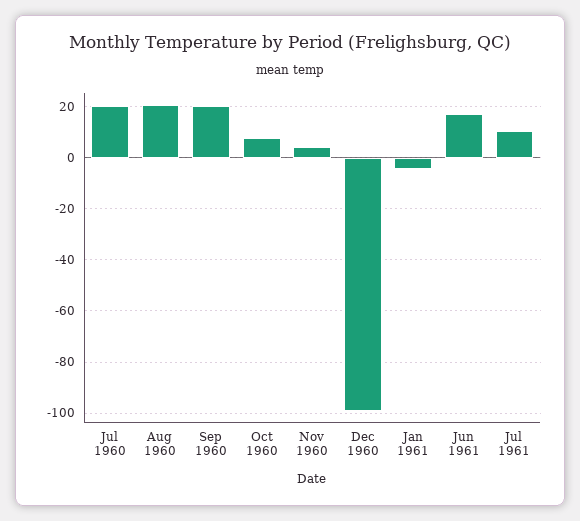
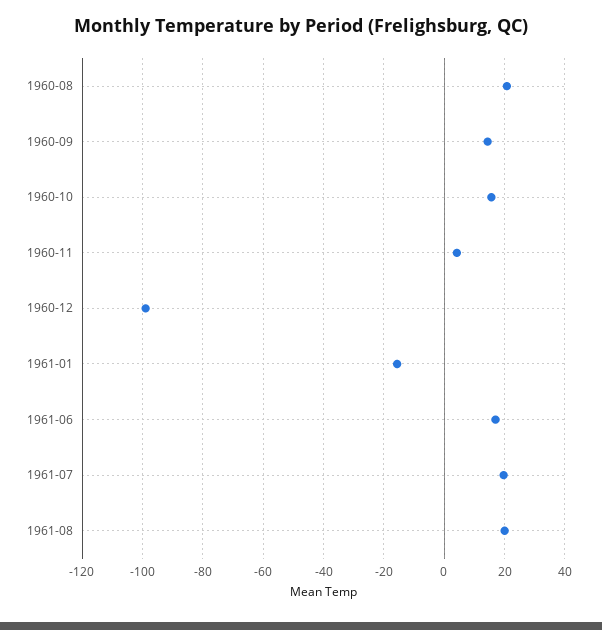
Jul 1960: 20 -> none
Sep 1960: 20 -> 14
Oct 1960: 7.5 -> 16
Jan 1961: -5 -> -16
Jul 1961: 10 -> 20
1961-08: none -> 20

